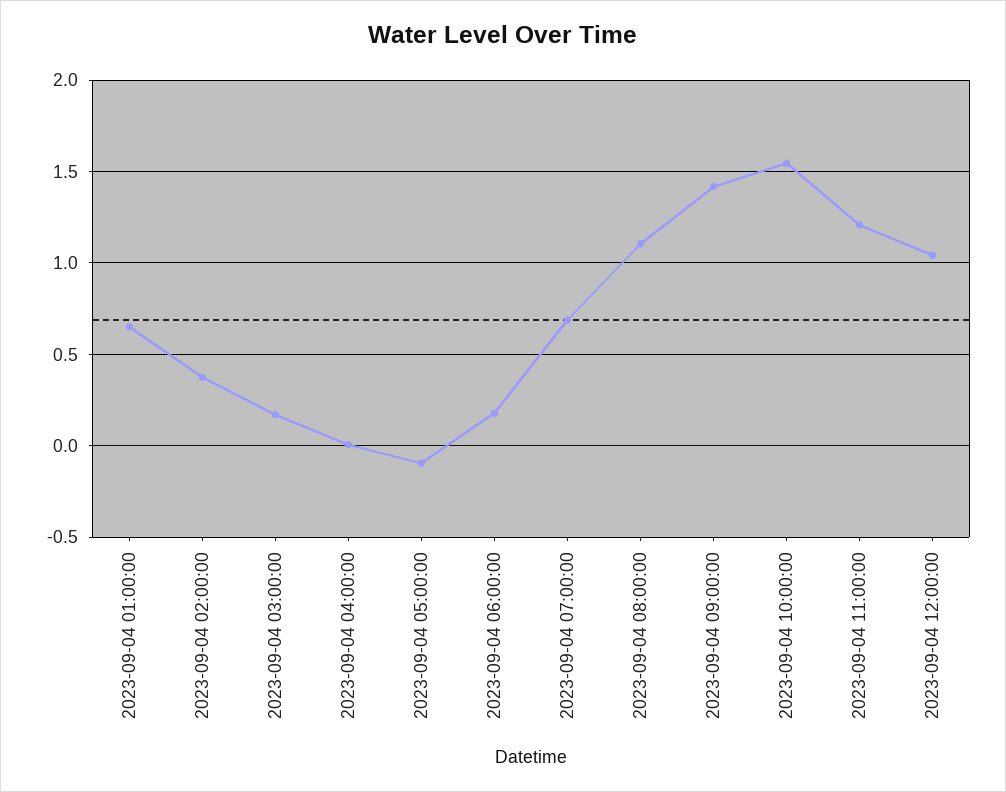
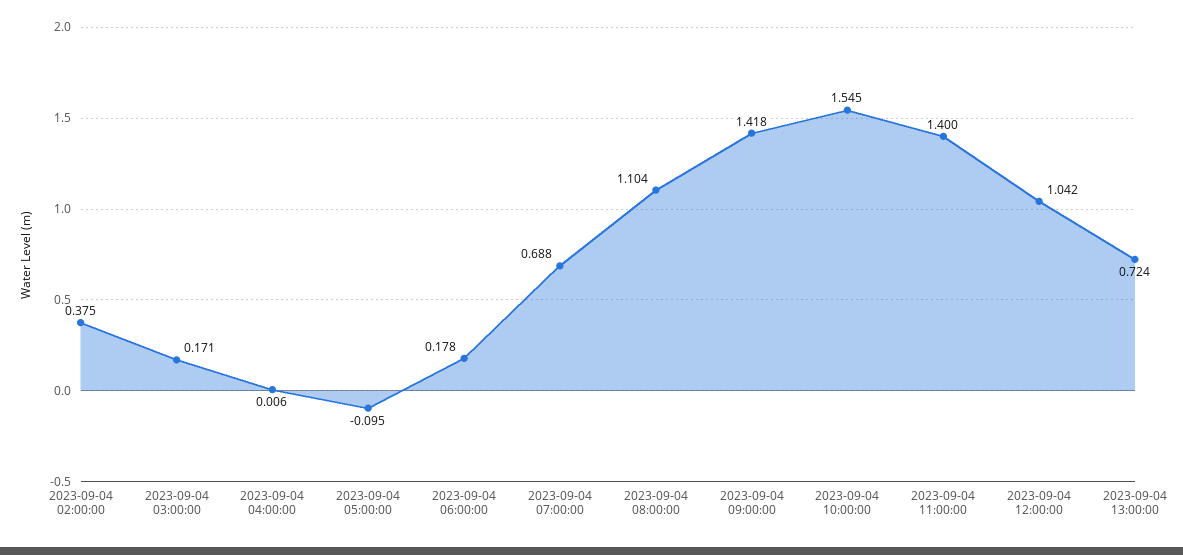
2023-09-04 01:00:00: 0.65 -> none
2023-09-04 11:00:00: 1.2 -> 1.4
2023-09-04 13:00:00: none -> 0.724

